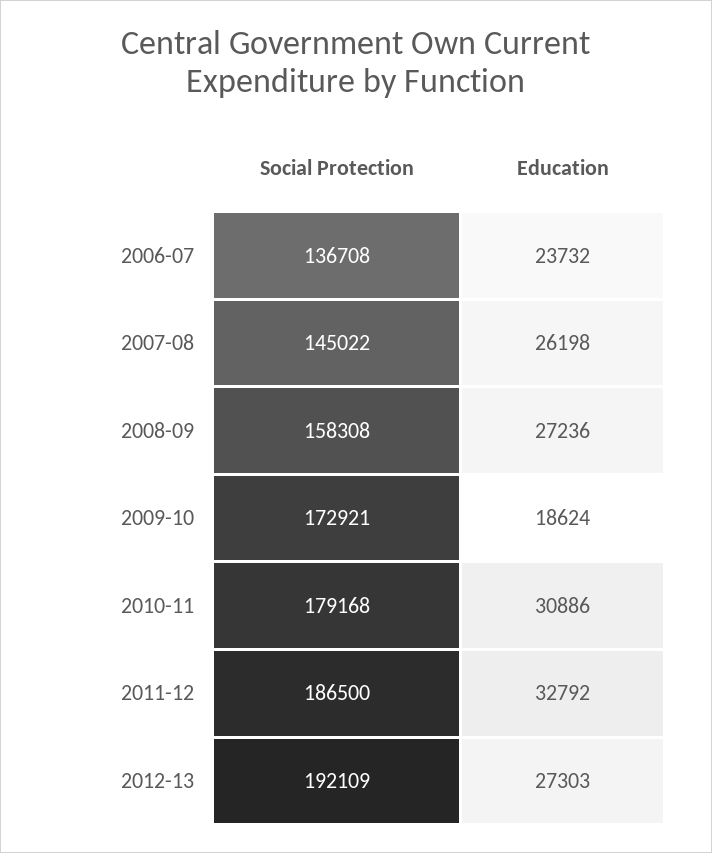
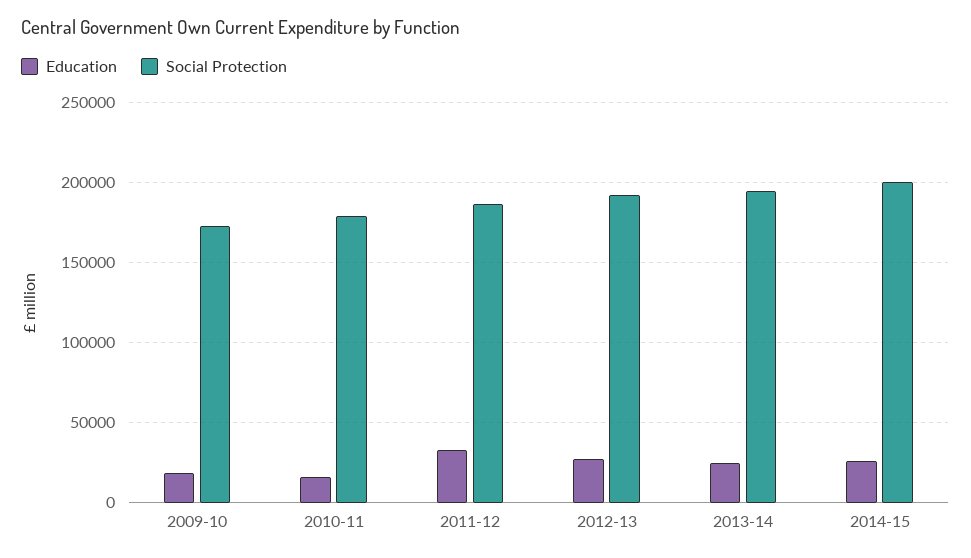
Social Protection, 2006-07: 136708 -> none
Education, 2006-07: 23732 -> none
Social Protection, 2007-08: 145022 -> none
Education, 2007-08: 26198 -> none
Social Protection, 2008-09: 158308 -> none
Education, 2008-09: 27236 -> none
Education, 2010-11: 30886 -> 15000
Education, 2013-14: none -> 25000
Social Protection, 2013-14: none -> 195000
Education, 2014-15: none -> 25000
Social Protection, 2014-15: none -> 200000

